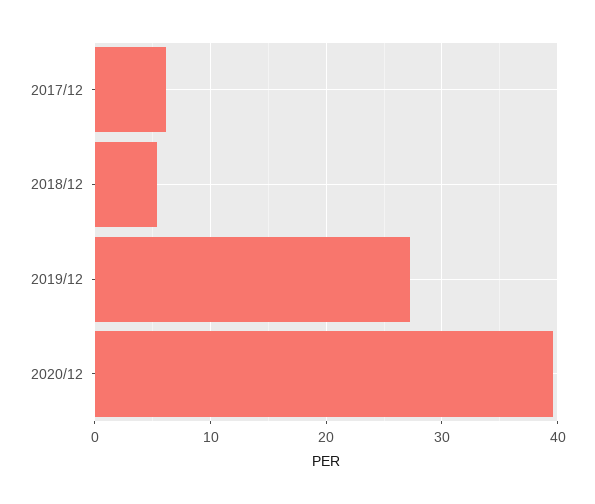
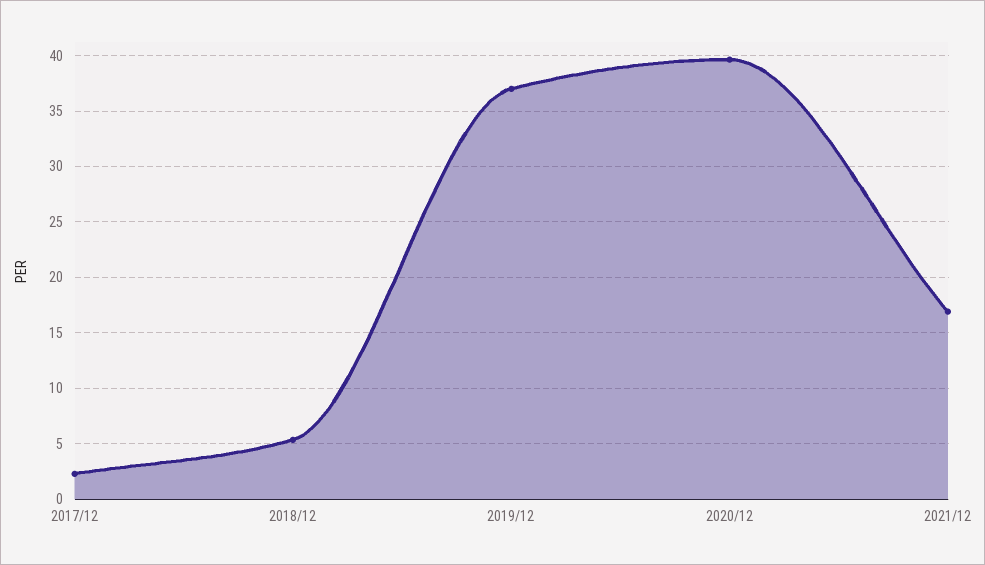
2017/12: 6 -> 2
2019/12: 27 -> 37
2021/12: none -> 17

